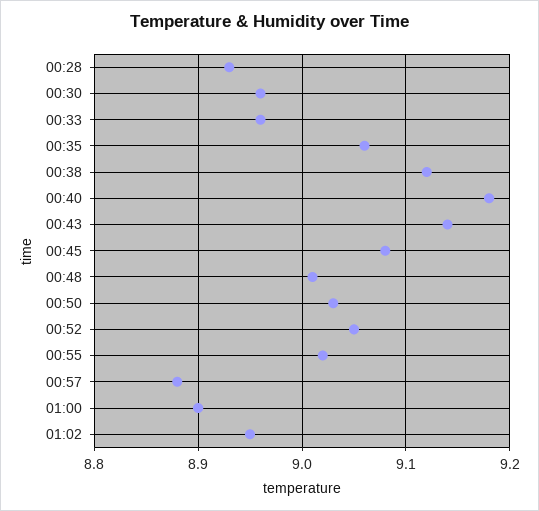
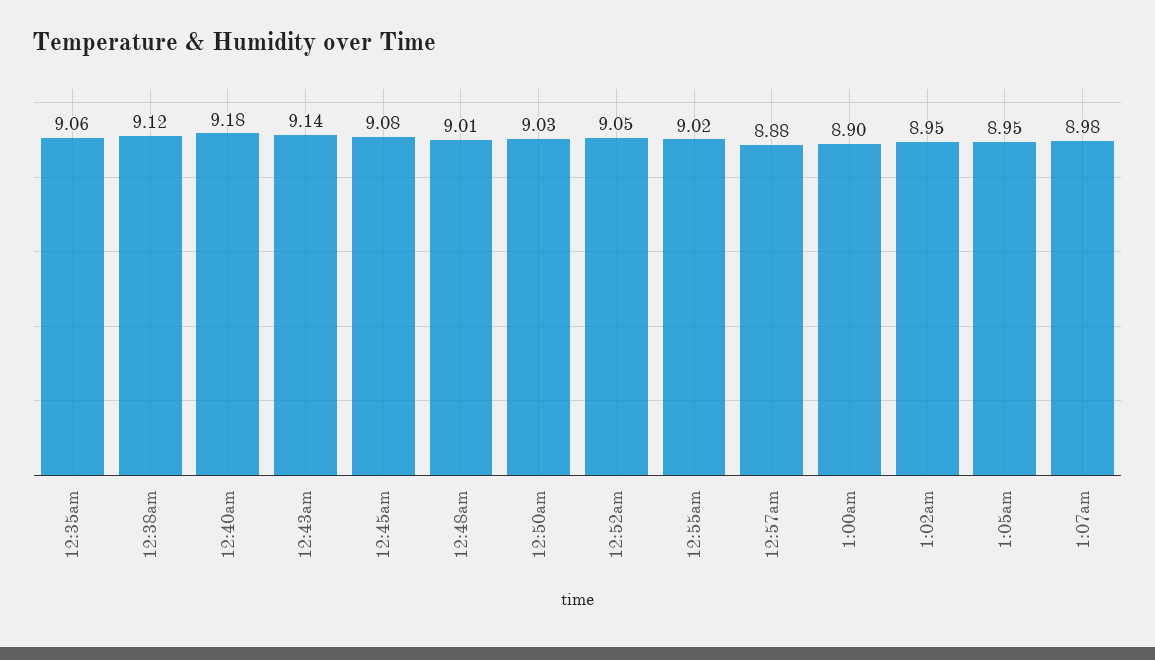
00:28: 8.93 -> none
00:30: 8.96 -> none
00:33: 8.96 -> none
1:05am: none -> 8.95
1:07am: none -> 8.98

